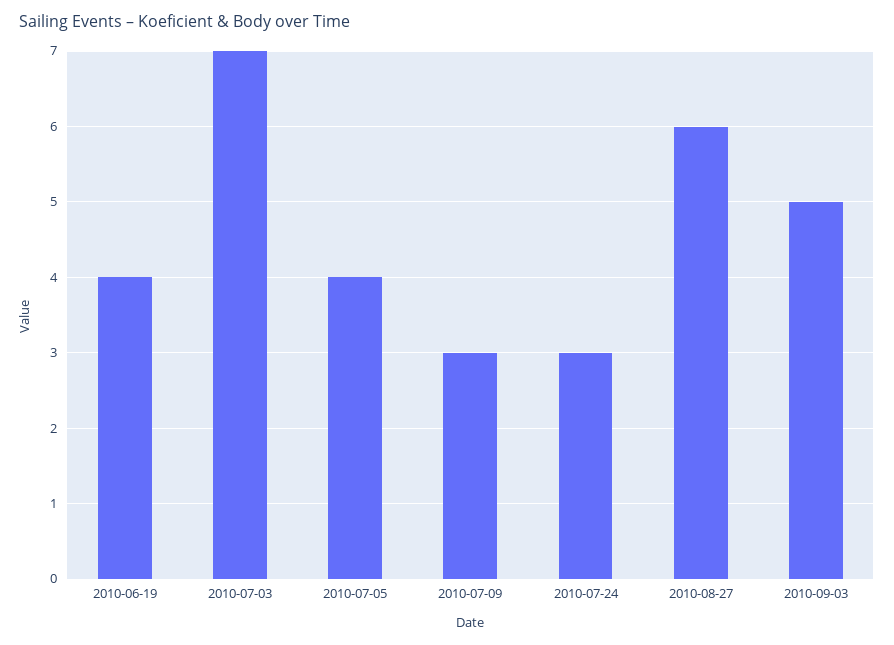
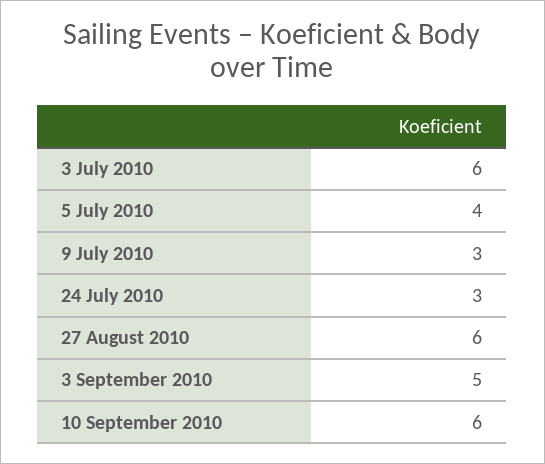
2010-06-19: 4 -> none
2010-07-03: 7 -> 6
10 September 2010: none -> 6

